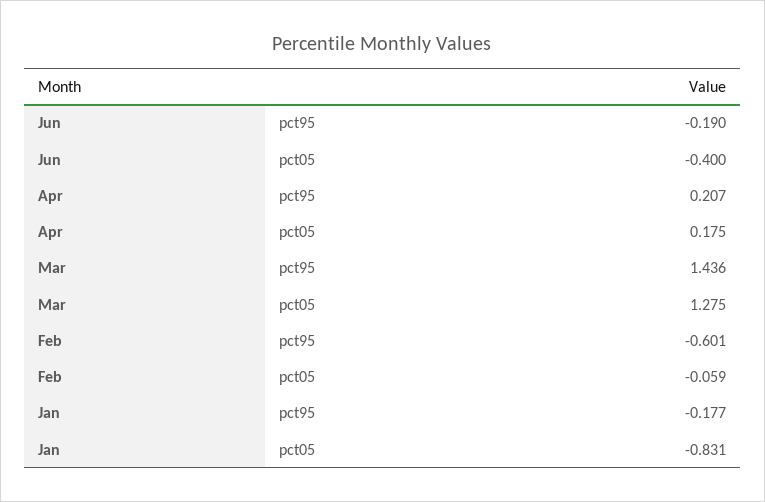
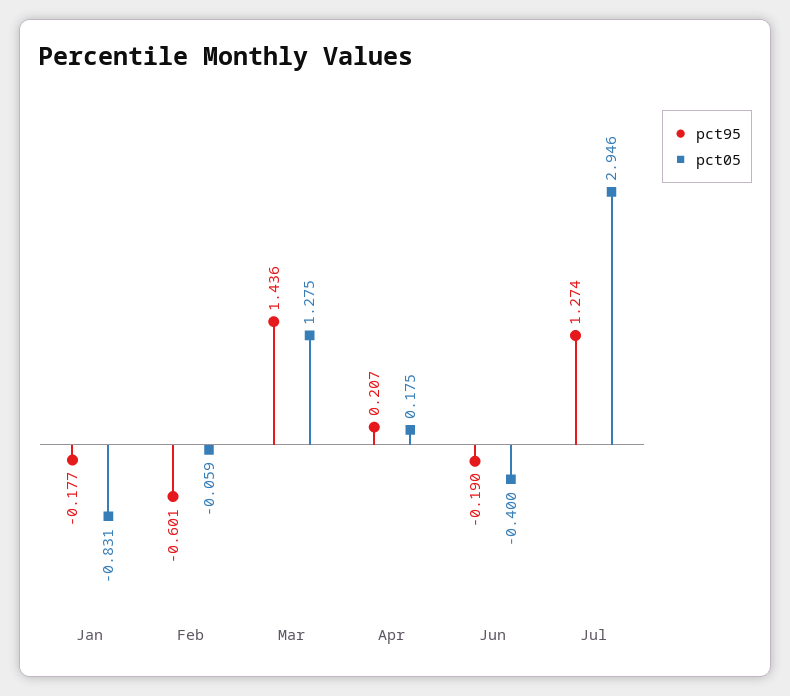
pct95, Jul: none -> 1.274
pct05, Jul: none -> 2.946

